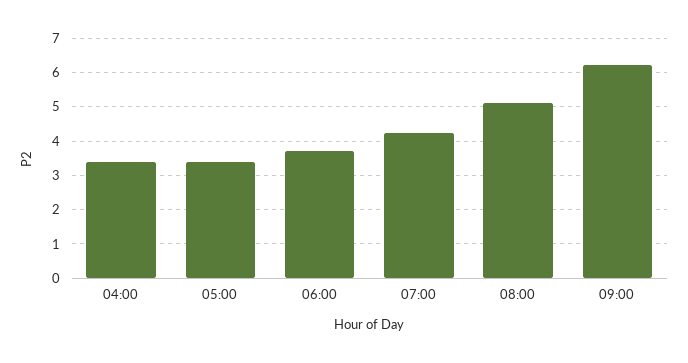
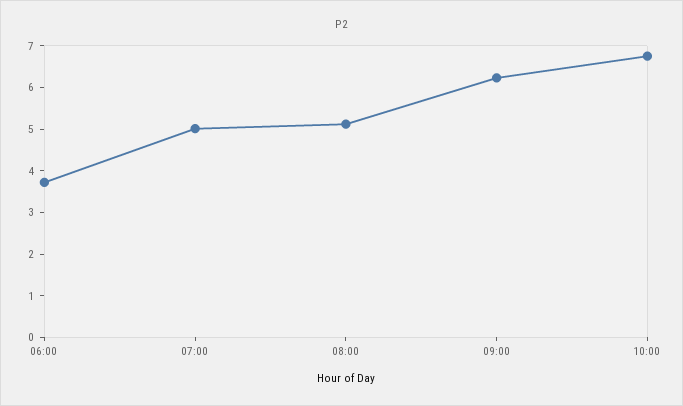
04:00: 3.4 -> none
05:00: 3.4 -> none
07:00: 4.2 -> 5
10:00: none -> 6.8

